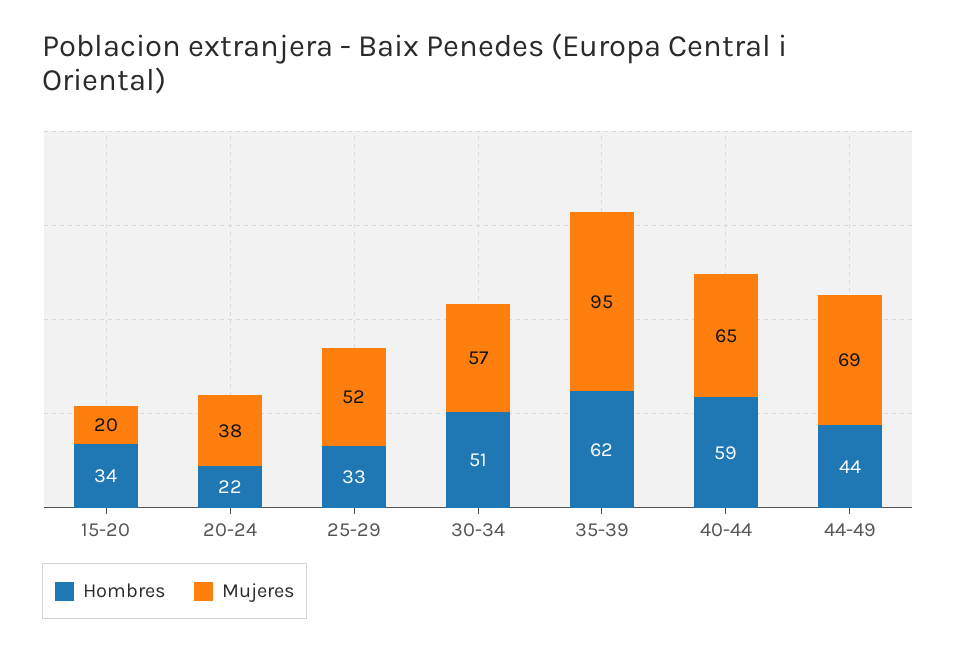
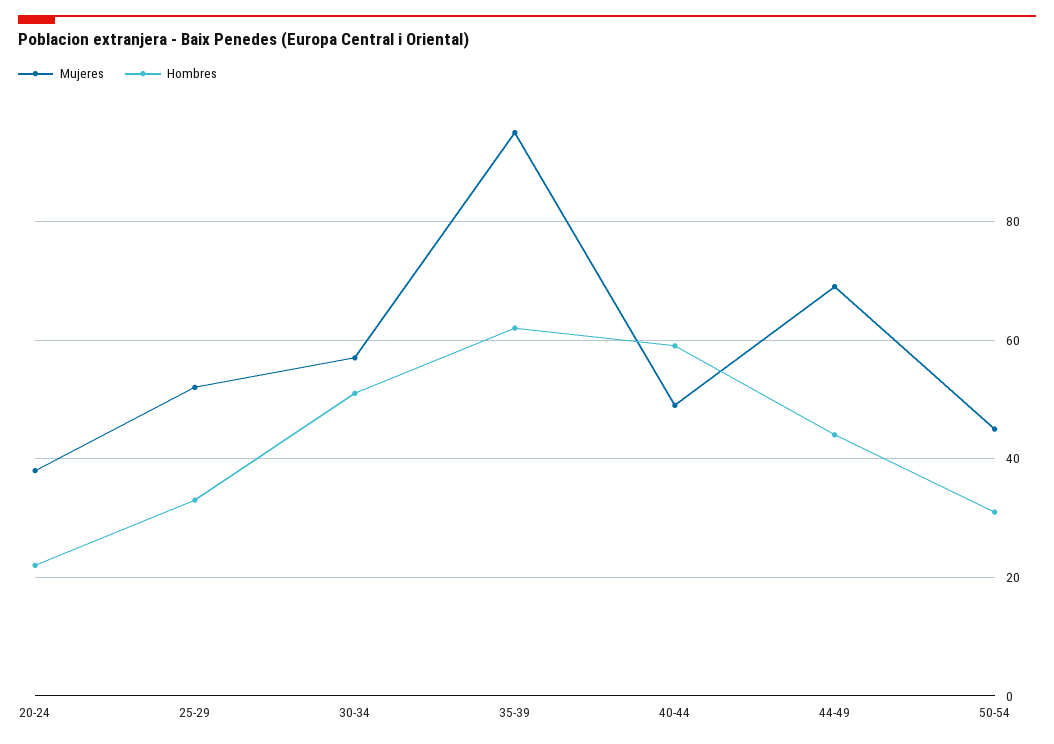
Hombres, 15-20: 34 -> none
Mujeres, 15-20: 20 -> none
Mujeres, 40-44: 65 -> 50
Mujeres, 50-54: none -> 45
Hombres, 50-54: none -> 30

